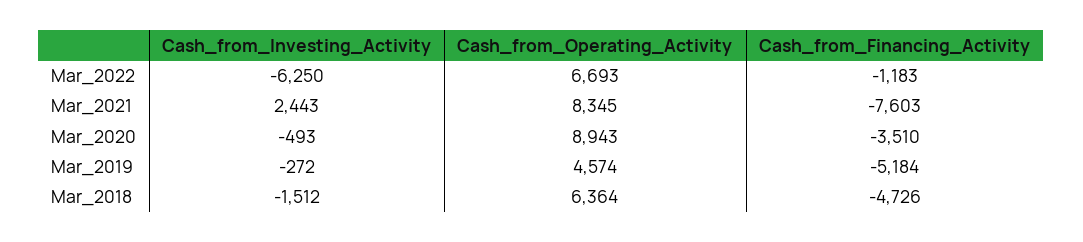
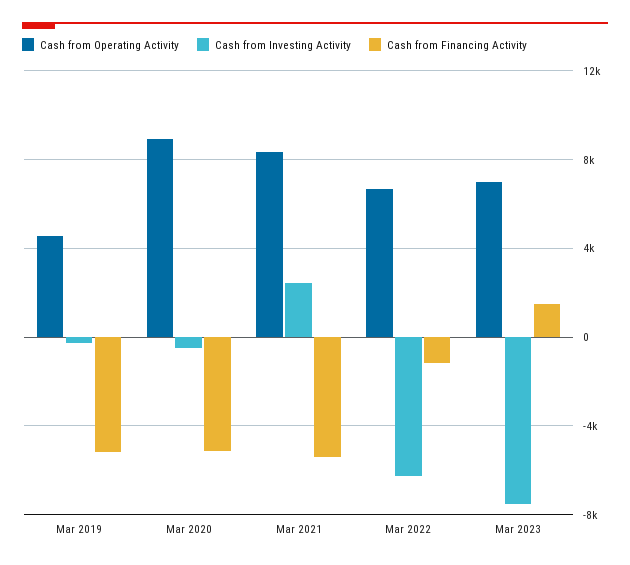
Cash_from_Financing_Activity, Mar_2021: -7603 -> -5500
Cash_from_Financing_Activity, Mar_2020: -3510 -> -5000
Cash_from_Investing_Activity, Mar_2018: -1512 -> none
Cash_from_Operating_Activity, Mar_2018: 6364 -> none
Cash_from_Financing_Activity, Mar_2018: -4726 -> none
Cash_from_Operating_Activity, Mar 2023: none -> 7000
Cash_from_Investing_Activity, Mar 2023: none -> -7500
Cash_from_Financing_Activity, Mar 2023: none -> 1500

